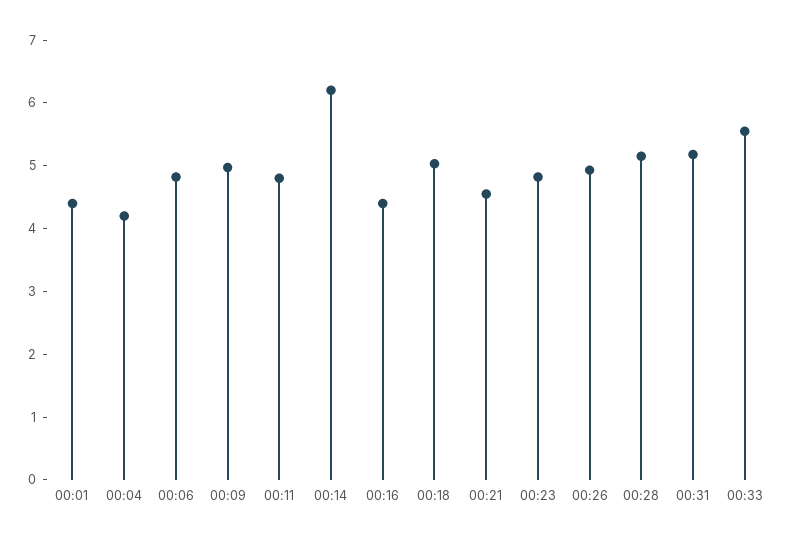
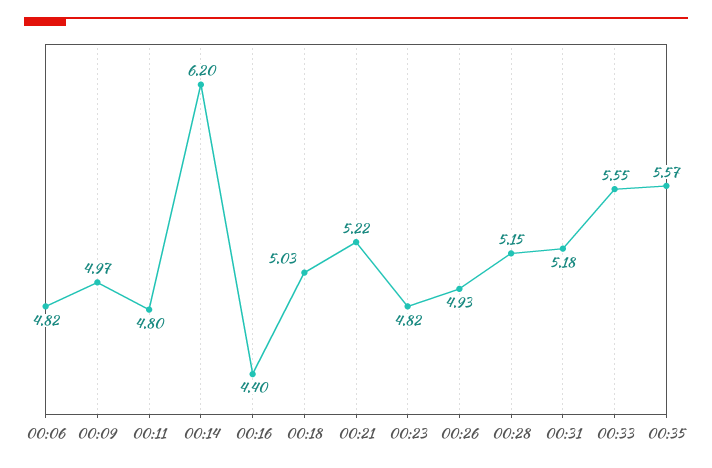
00:01: 4.4 -> none
00:04: 4.2 -> none
00:21: 4.6 -> 5.22
00:35: none -> 5.57

